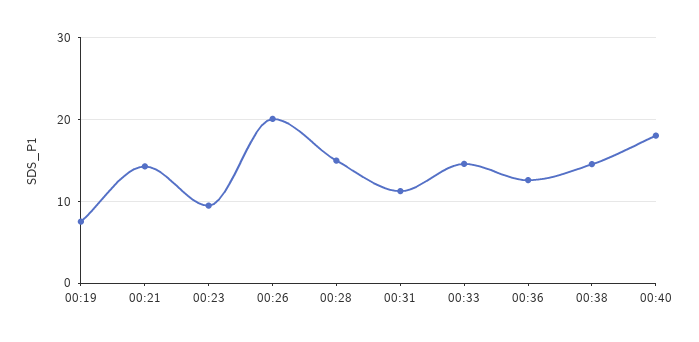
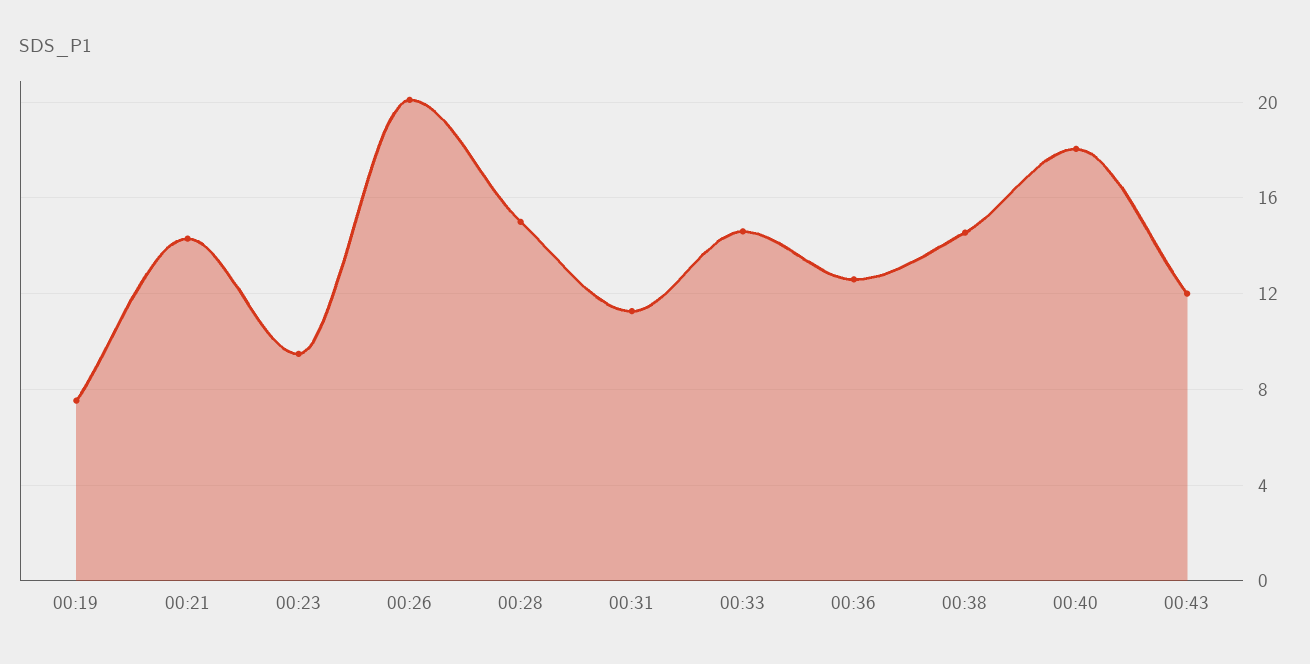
00:43: none -> 12

